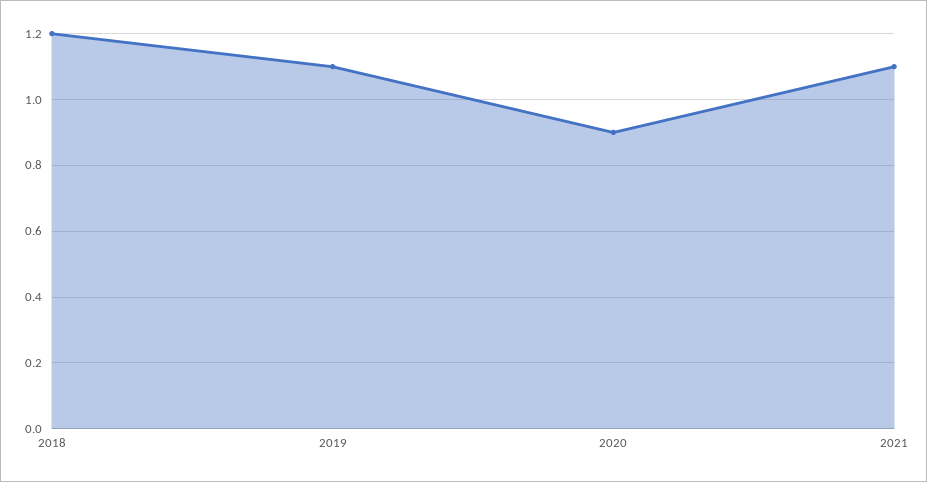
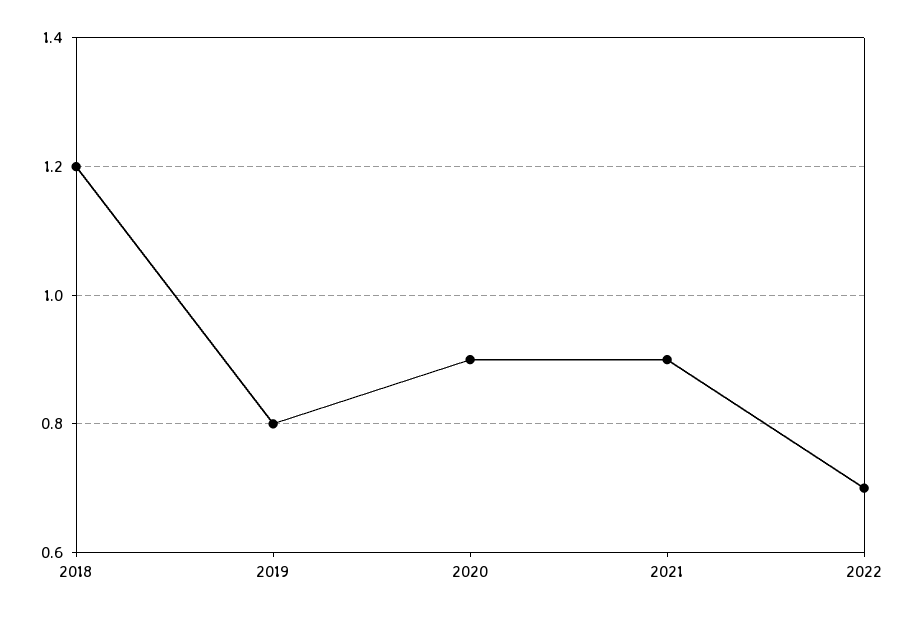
2019: 1.1 -> 0.8
2021: 1.1 -> 0.9
2022: none -> 0.7

